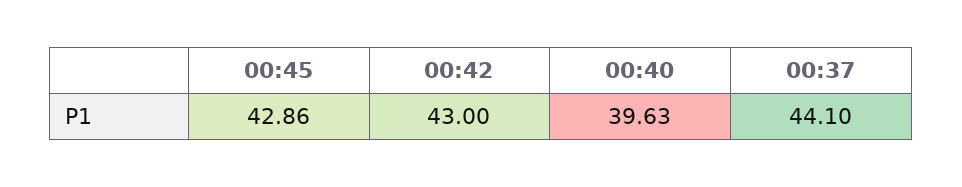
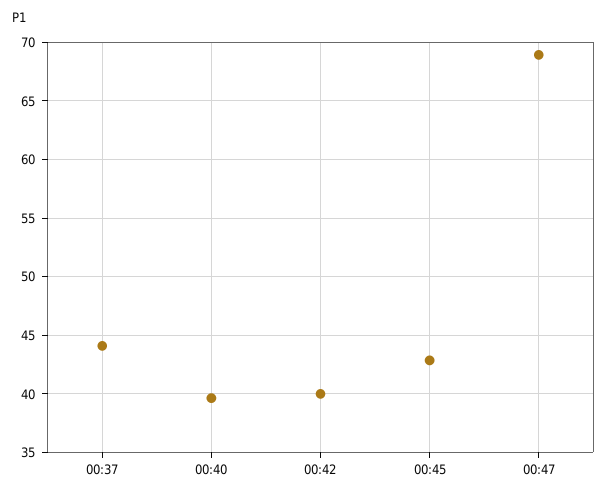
00:42: 43 -> 40
00:47: none -> 69

